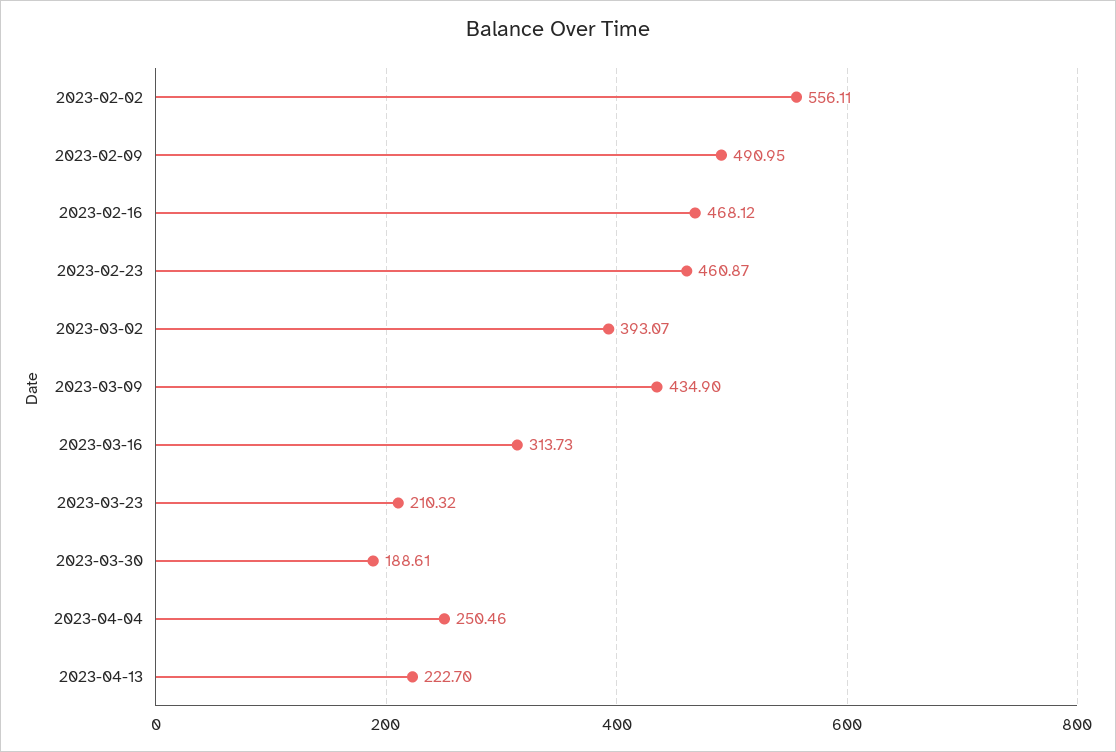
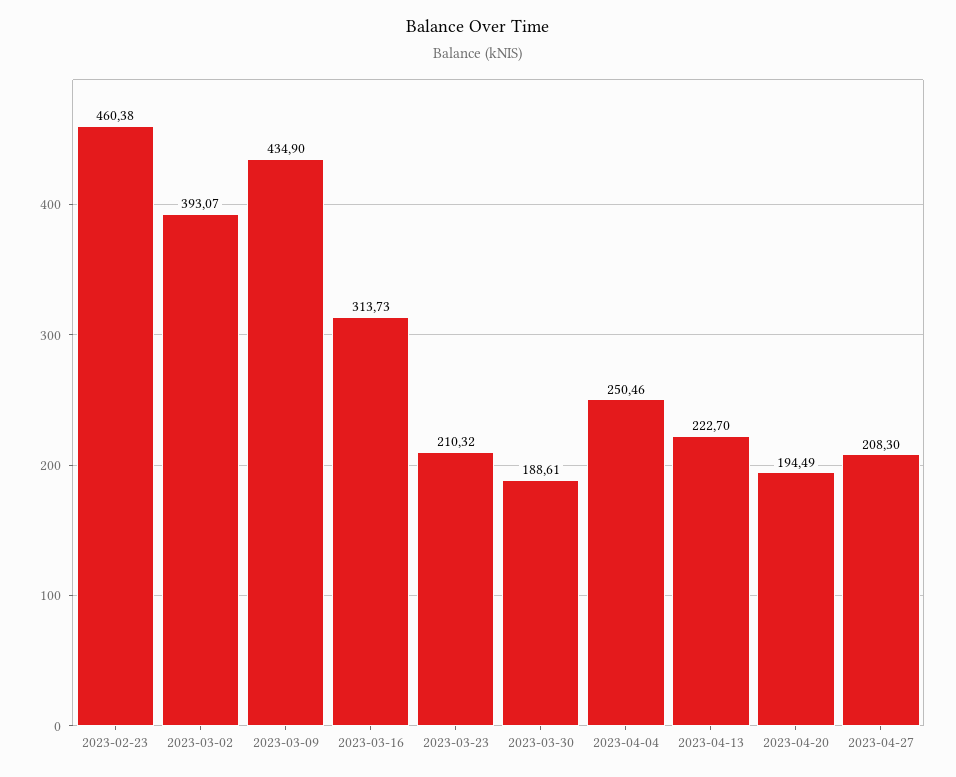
2023-02-02: 556.11 -> none
2023-02-09: 490.95 -> none
2023-02-16: 468.12 -> none
2023-02-23: 460.87 -> 460.38
2023-04-20: none -> 194.49
2023-04-27: none -> 208.3

